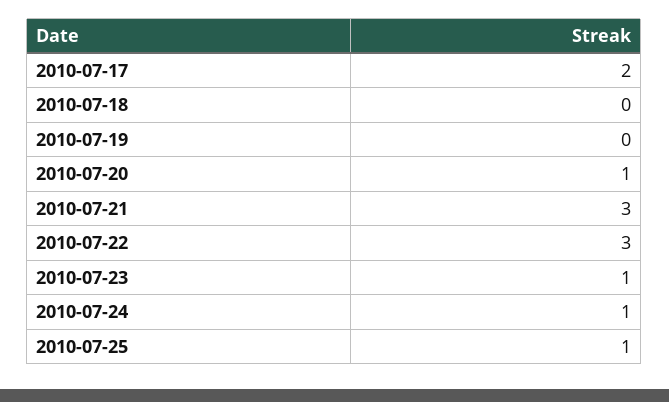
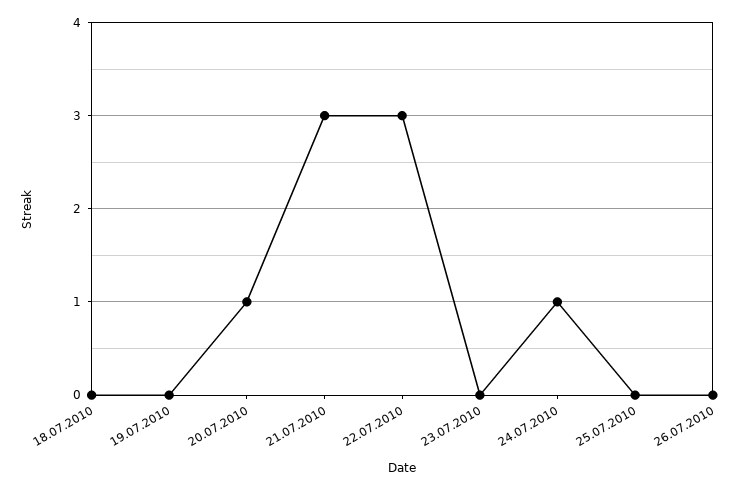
2010-07-17: 2 -> none
2010-07-23: 1 -> 0
2010-07-25: 1 -> 0
26.07.2010: none -> 0

